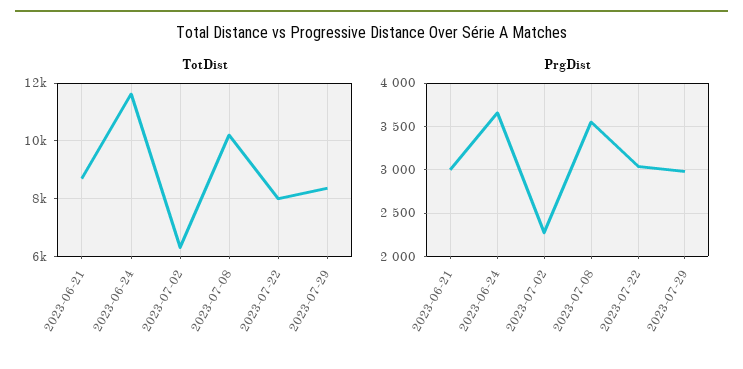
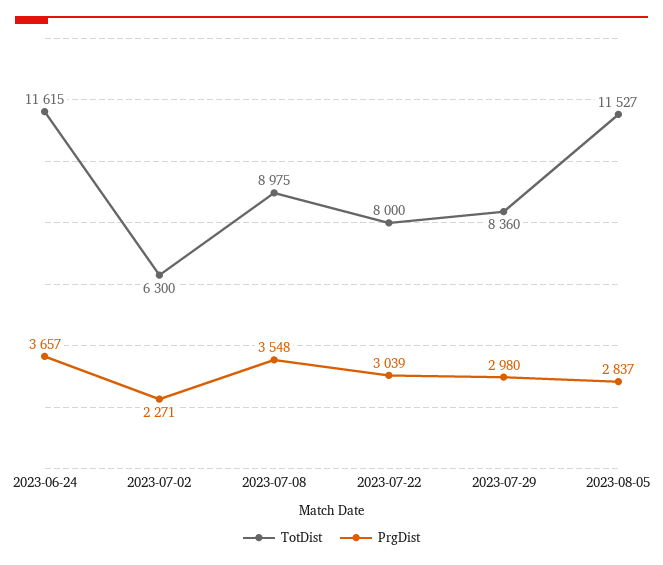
TotDist, 2023-06-21: 8750 -> none
TotDist, 2023-07-08: 10250 -> 8975
PrgDist, 2023-06-21: 3000 -> none
TotDist, 2023-08-05: none -> 11527
PrgDist, 2023-08-05: none -> 2837

